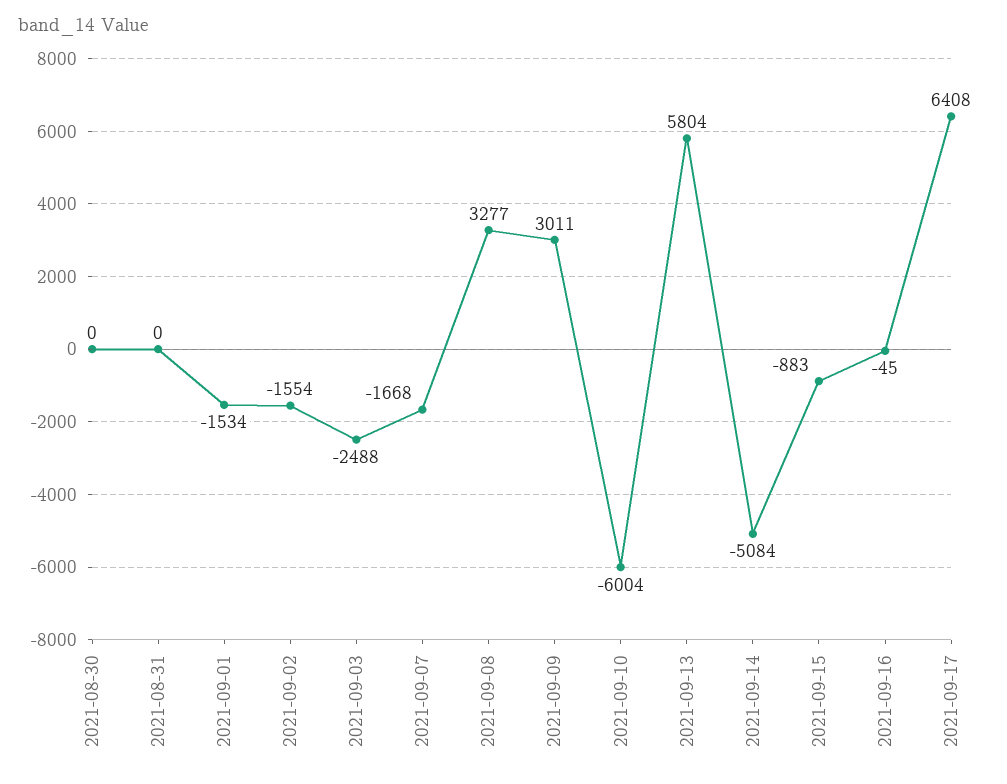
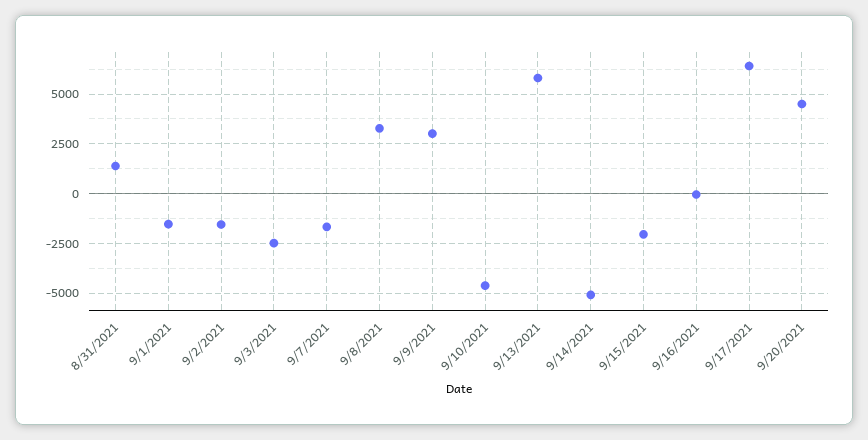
2021-08-30: 0 -> none
2021-08-31: 0 -> 1500
2021-09-10: -6004 -> -4500
2021-09-15: -883 -> -2000
9/20/2021: none -> 4500

